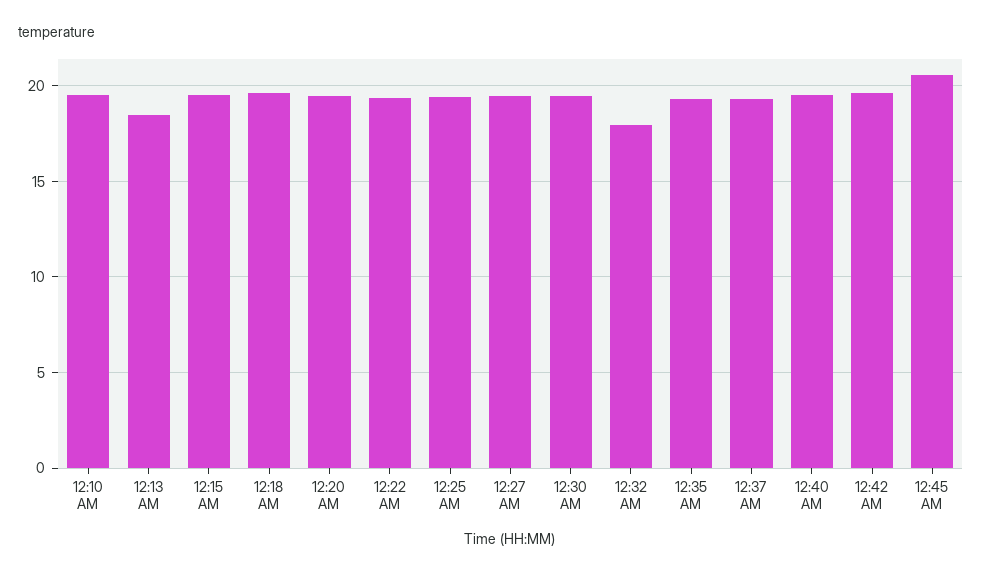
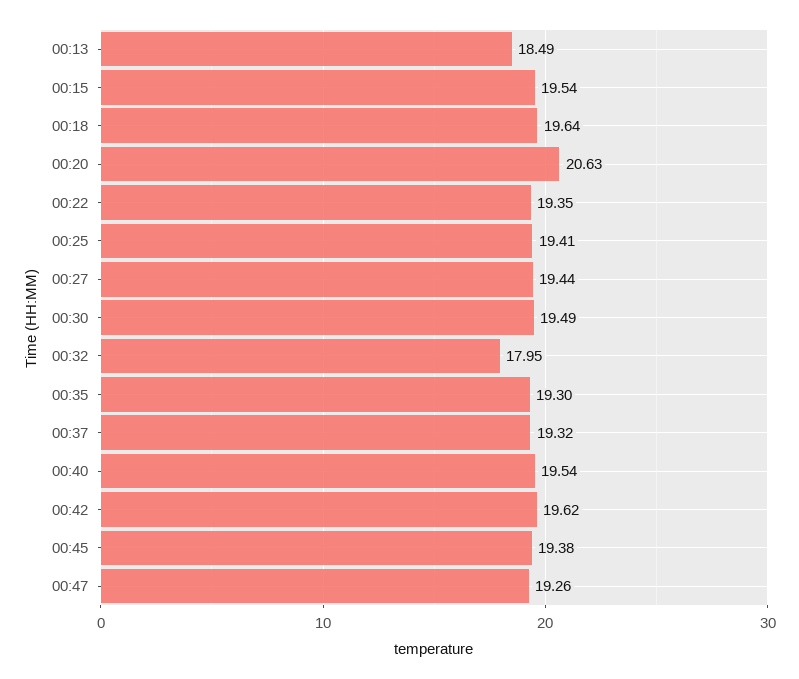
12:10 AM: 19.5 -> none
12:20 AM: 19.5 -> 20.63
12:45 AM: 20.5 -> 19.38
00:47: none -> 19.26

